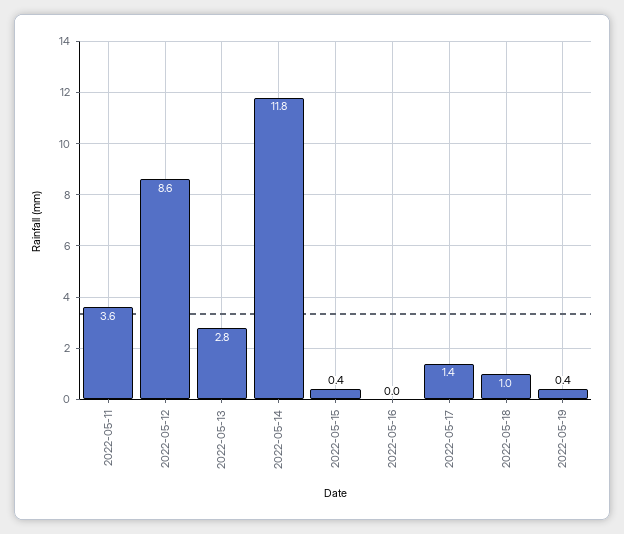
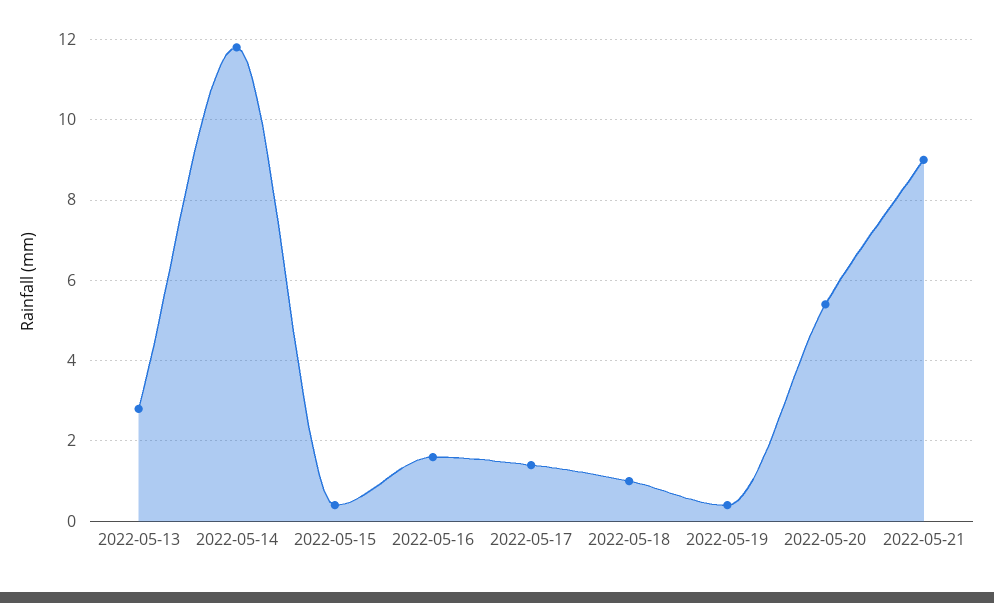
2022-05-11: 3.6 -> none
2022-05-12: 8.6 -> none
2022-05-16: 0 -> 1.5
2022-05-20: none -> 5.5
2022-05-21: none -> 9

